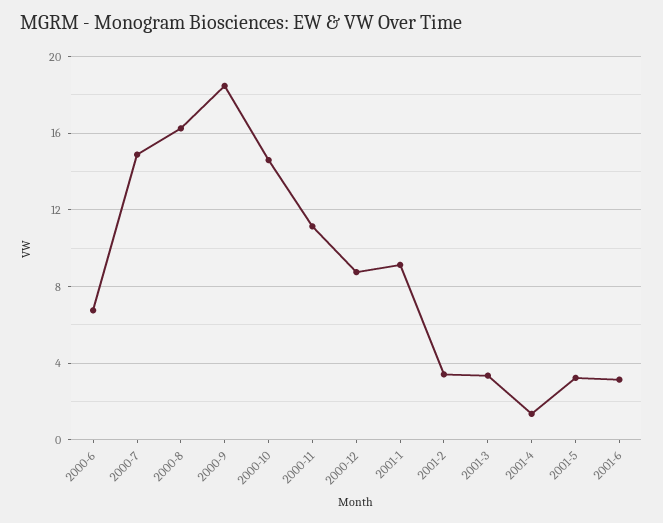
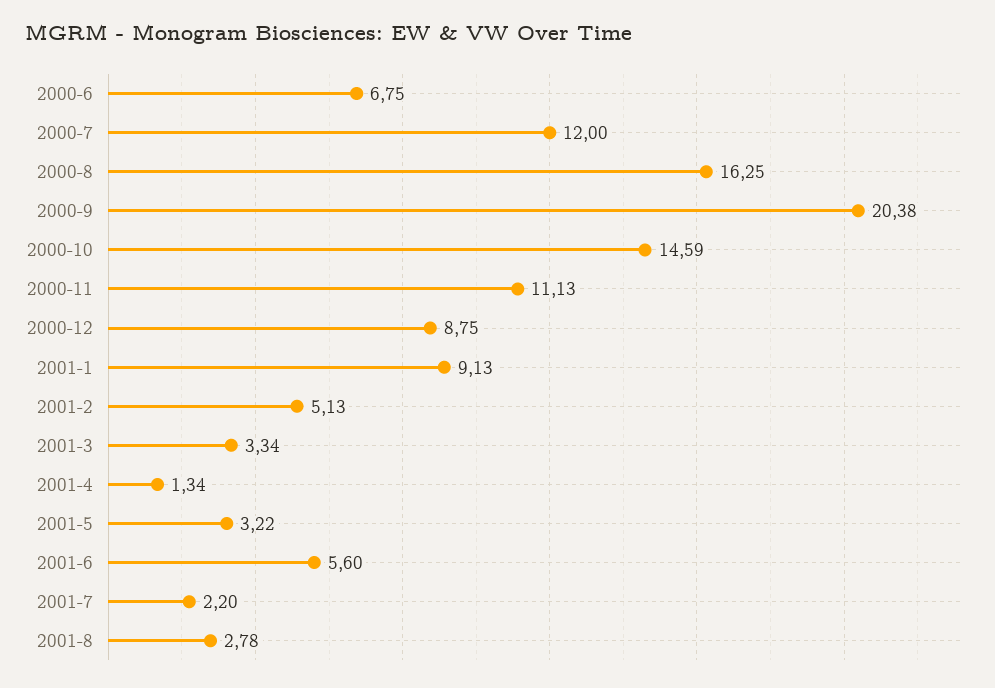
2000-7: 15 -> 12
2000-9: 18.5 -> 20.38
2001-2: 3.5 -> 5.13
2001-6: 3 -> 5.6
2001-7: none -> 2.2
2001-8: none -> 2.78

